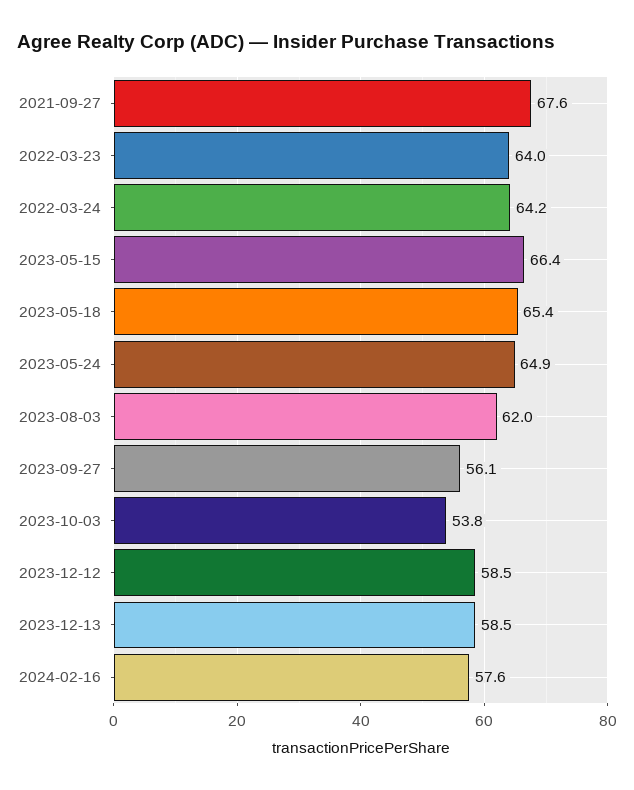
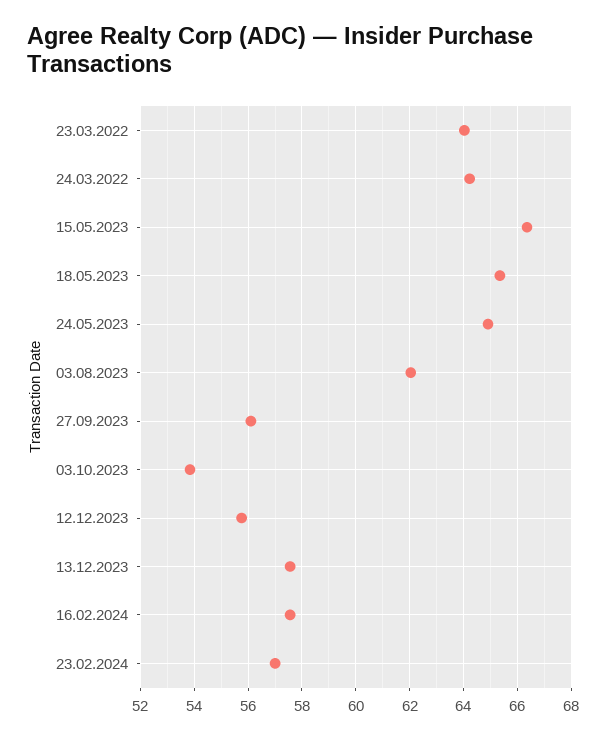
2021-09-27: 67.6 -> none
2023-12-12: 58.5 -> 55.75
2023-12-13: 58.5 -> 57.5
23.02.2024: none -> 57

